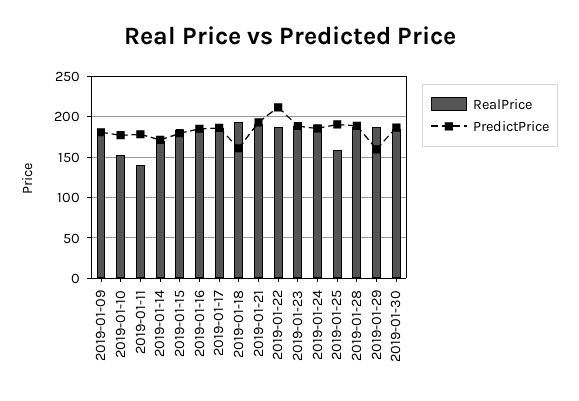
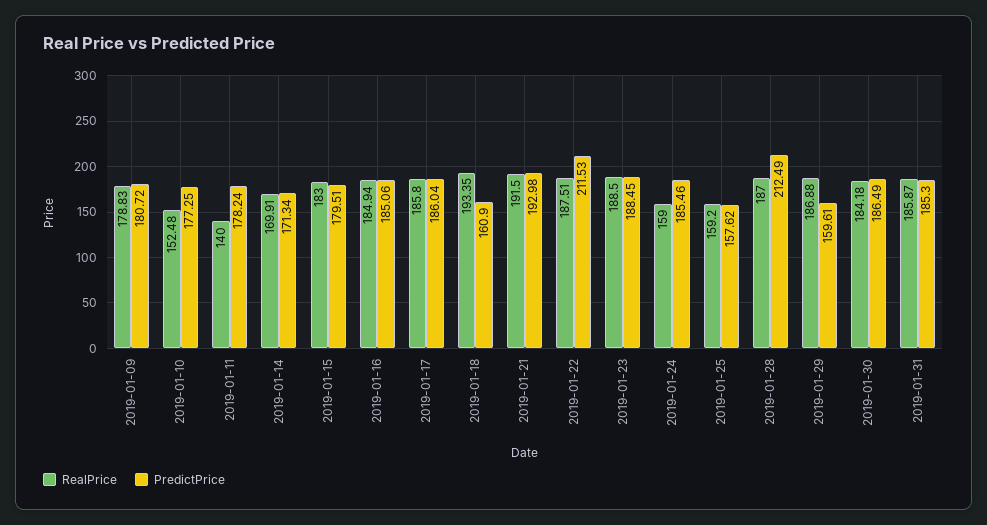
RealPrice, 2019-01-24: 190 -> 159
PredictPrice, 2019-01-25: 190 -> 157.62
PredictPrice, 2019-01-28: 190 -> 212.49
RealPrice, 2019-01-31: none -> 185.87
PredictPrice, 2019-01-31: none -> 185.3

